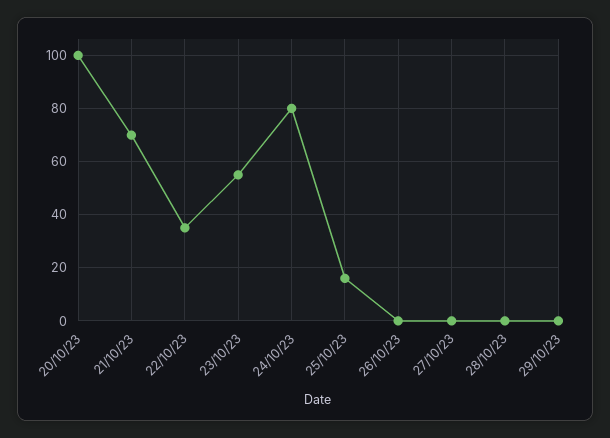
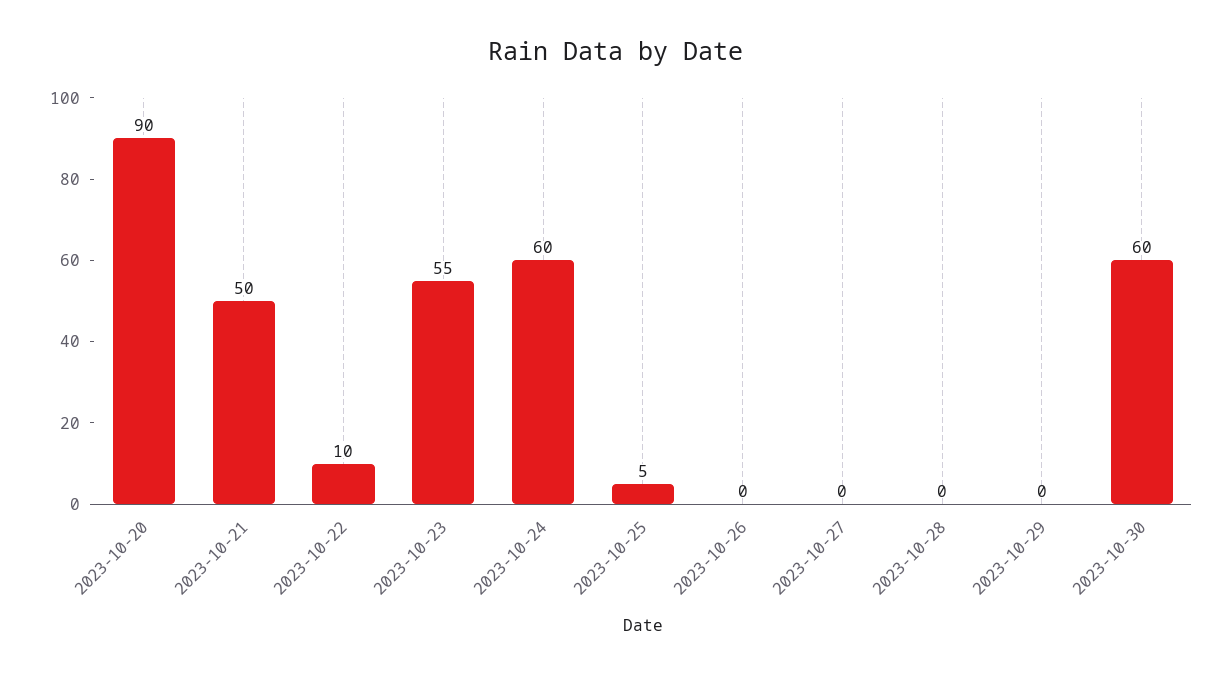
20/10/23: 100 -> 90
21/10/23: 70 -> 50
22/10/23: 35 -> 10
24/10/23: 80 -> 60
25/10/23: 15 -> 5
2023-10-30: none -> 60

